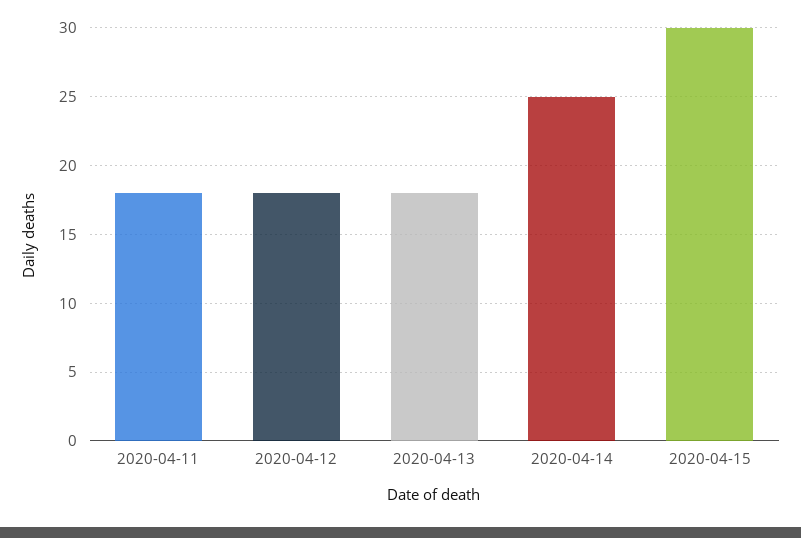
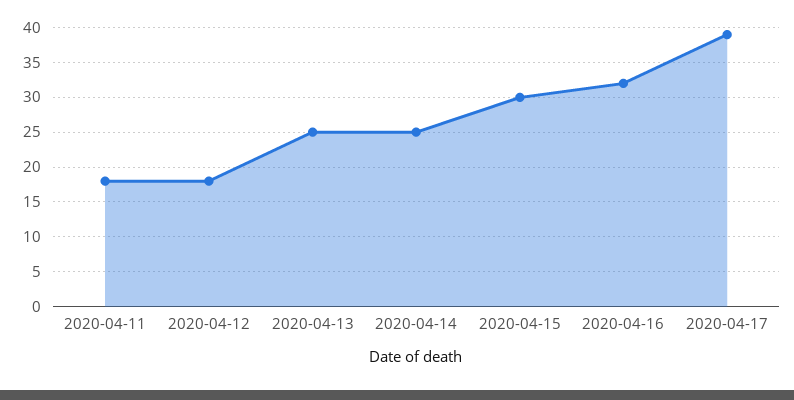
2020-04-13: 18 -> 25
2020-04-16: none -> 32
2020-04-17: none -> 39

